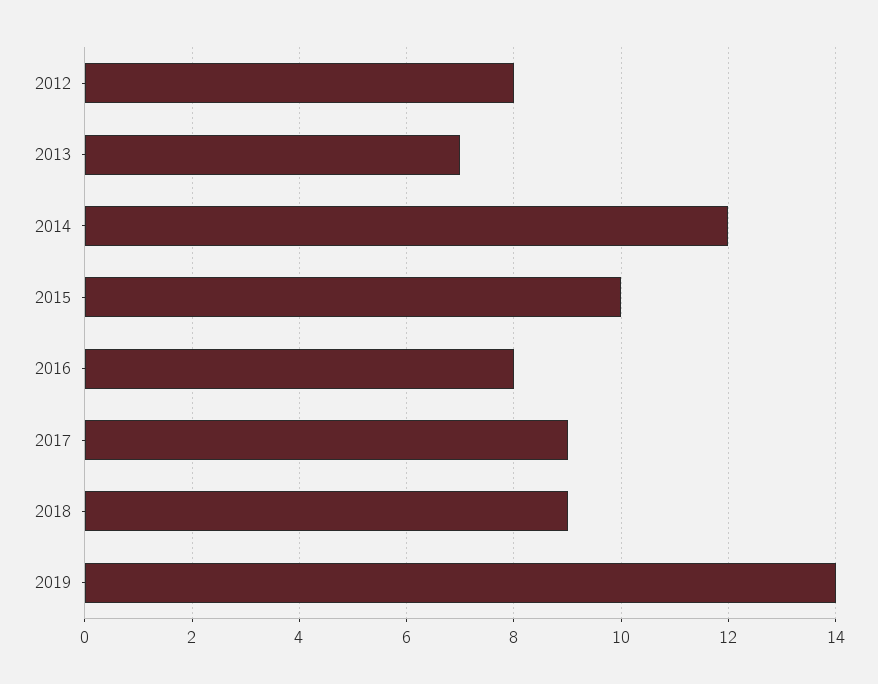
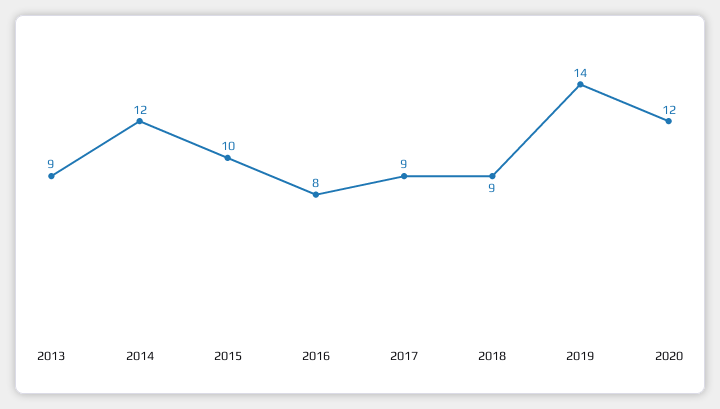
2012: 8 -> none
2013: 7 -> 9
2020: none -> 12

